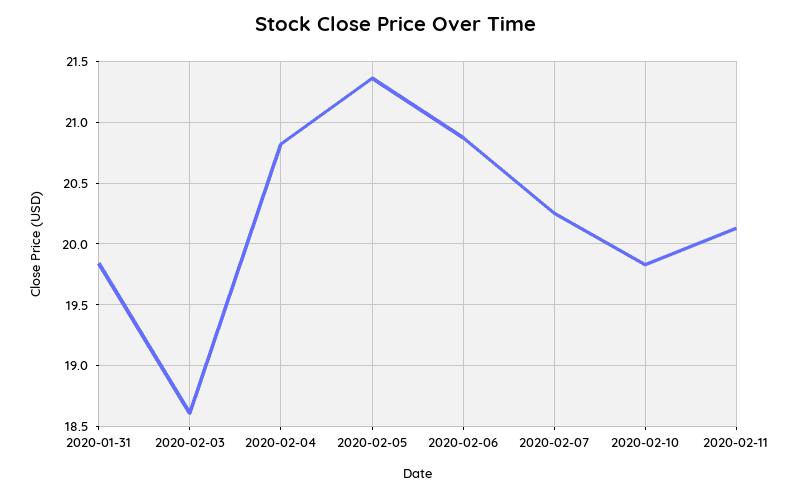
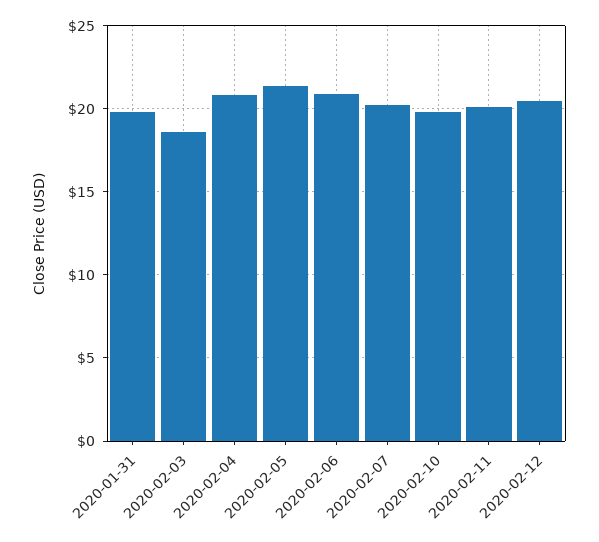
2020-02-12: none -> 20.5

